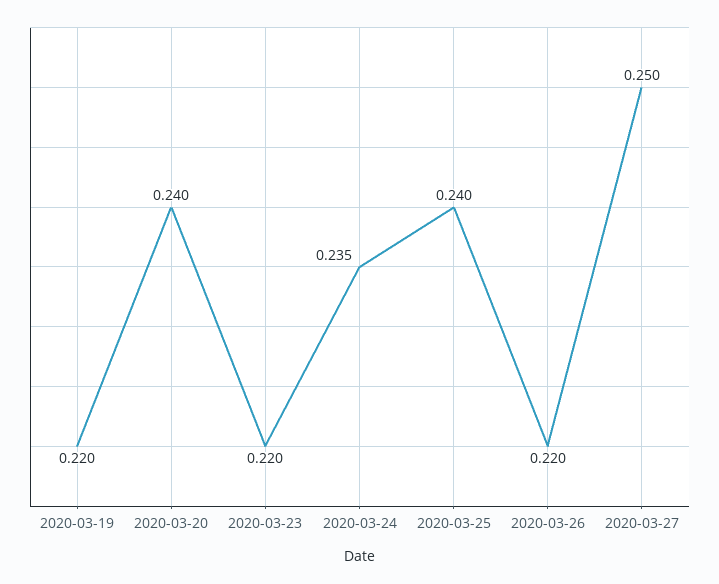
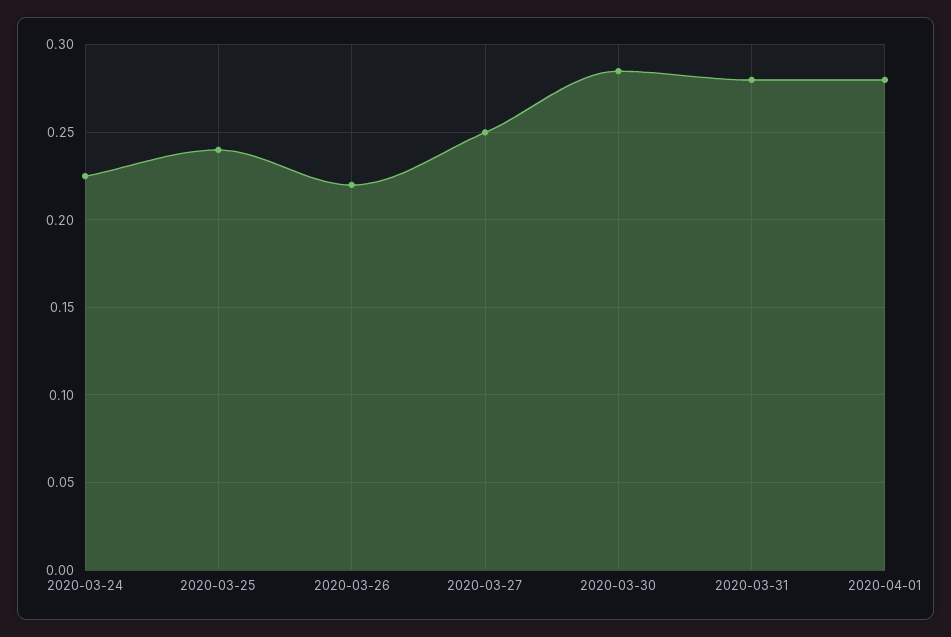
2020-03-19: 0.22 -> none
2020-03-20: 0.24 -> none
2020-03-23: 0.22 -> none
2020-03-24: 0.235 -> 0.225
2020-03-30: none -> 0.285
2020-03-31: none -> 0.28
2020-04-01: none -> 0.28

